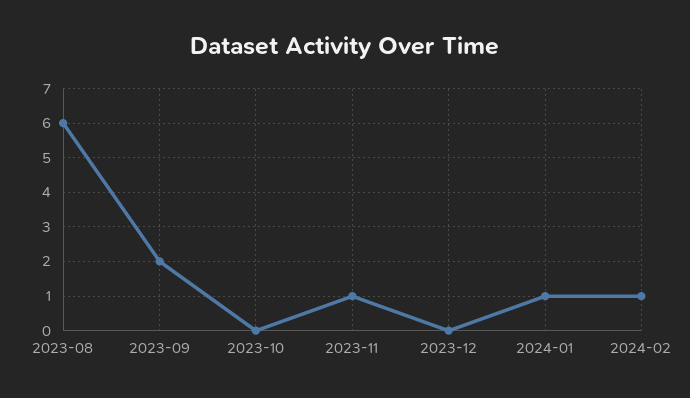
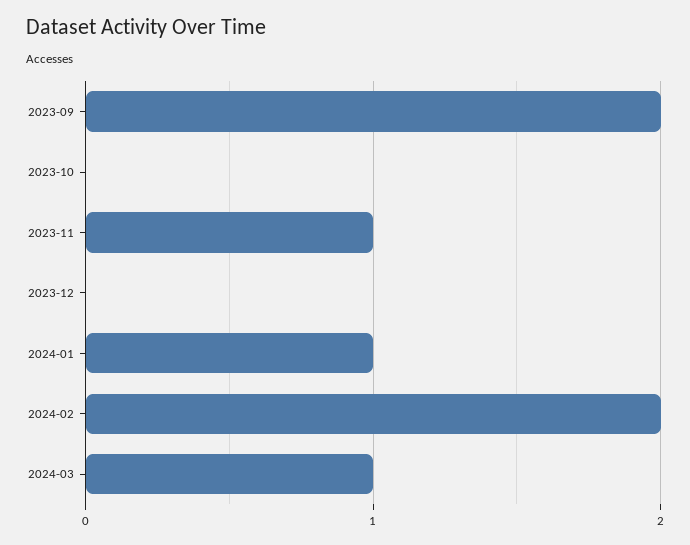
2023-08: 6 -> none
2024-02: 1 -> 2
2024-03: none -> 1

